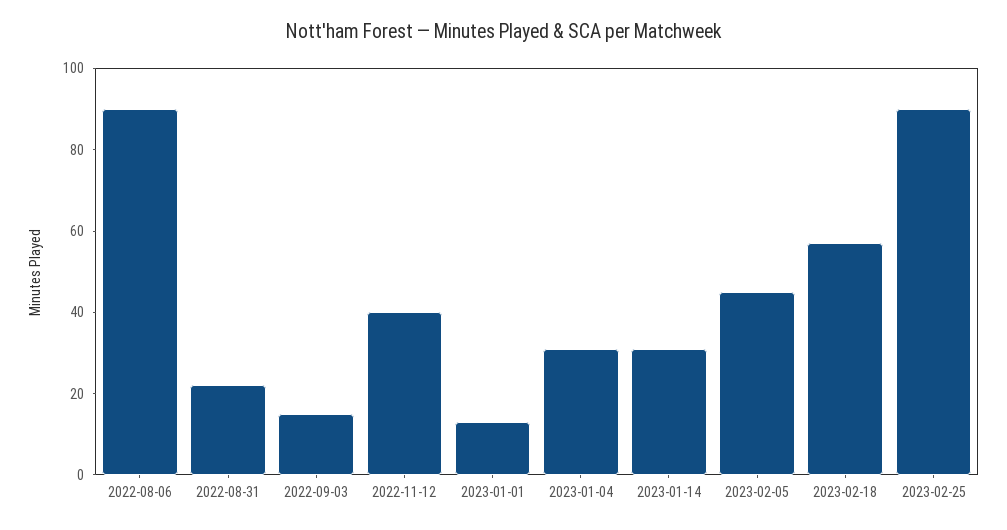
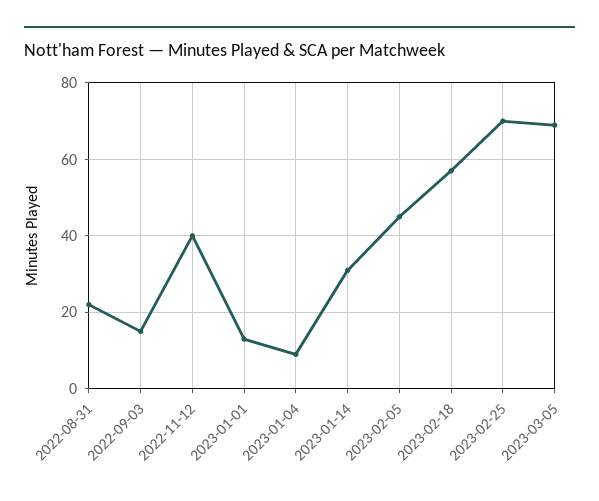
2022-08-06: 90 -> none
2023-01-04: 30 -> 10
2023-02-25: 90 -> 70
2023-03-05: none -> 70

